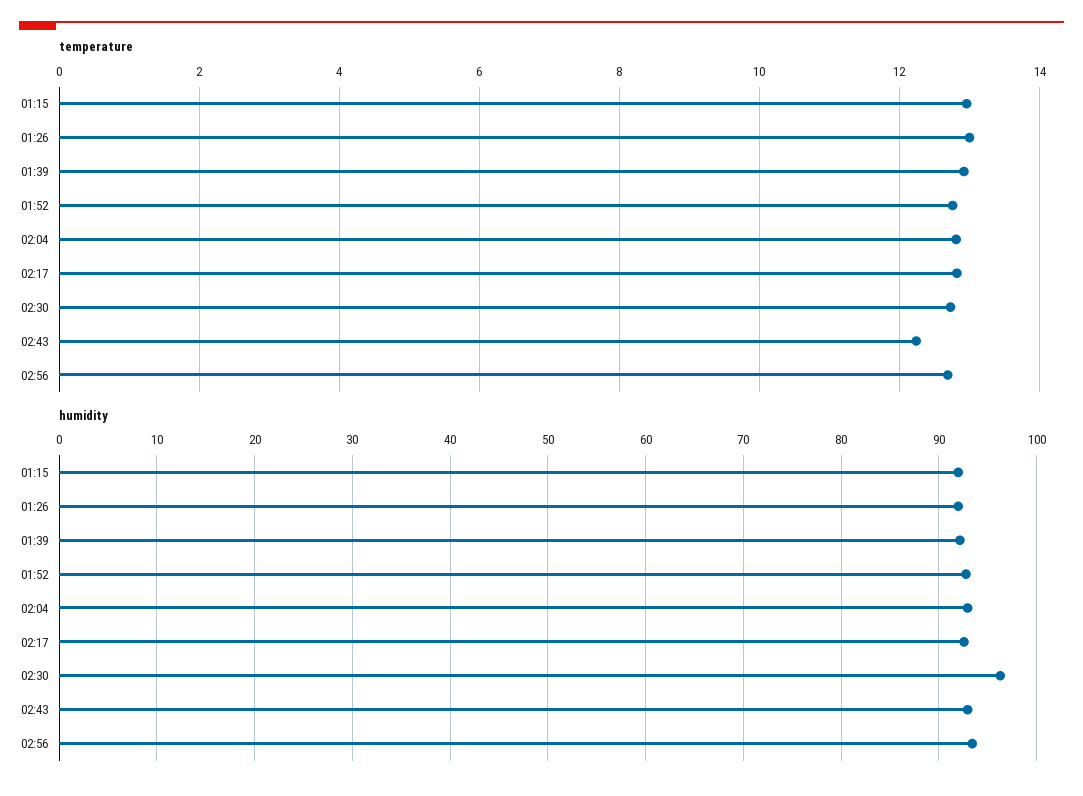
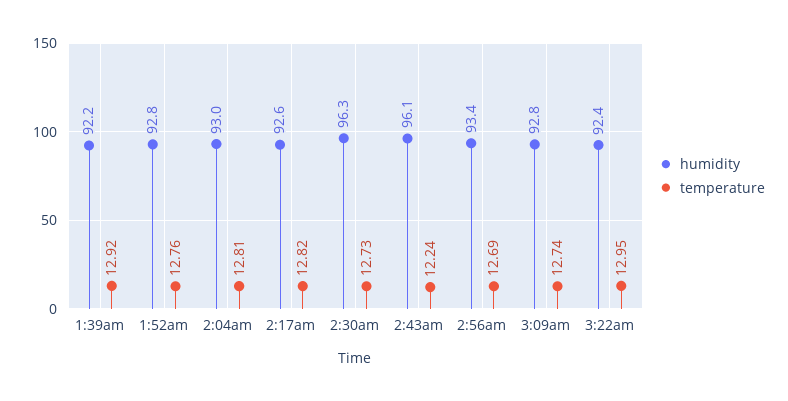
temperature, 01:15: 13 -> none
temperature, 01:26: 13 -> none
humidity, 01:15: 92 -> none
humidity, 01:26: 92 -> none
humidity, 02:43: 93 -> 96.1
humidity, 3:09am: none -> 92.8
temperature, 3:09am: none -> 12.74
humidity, 3:22am: none -> 92.4
temperature, 3:22am: none -> 12.95

